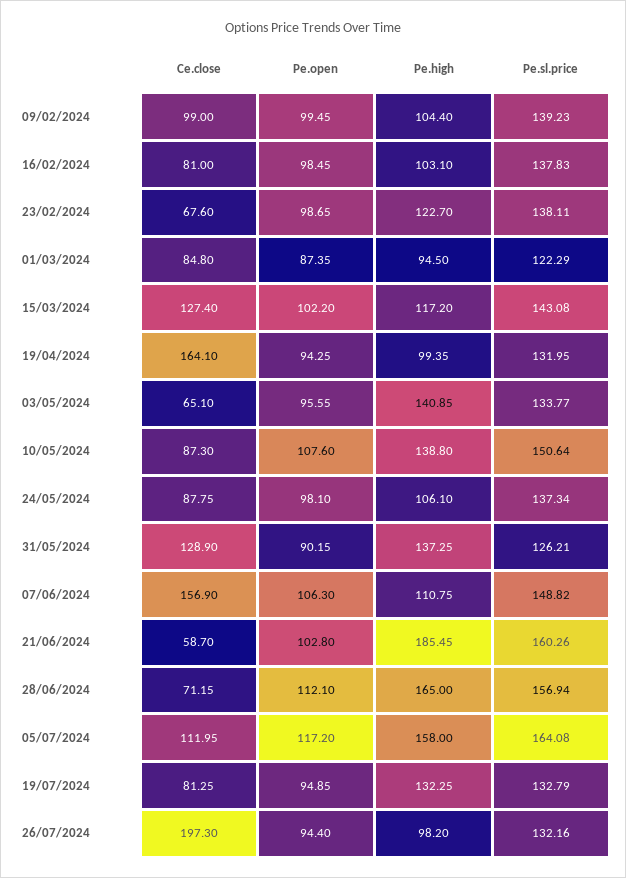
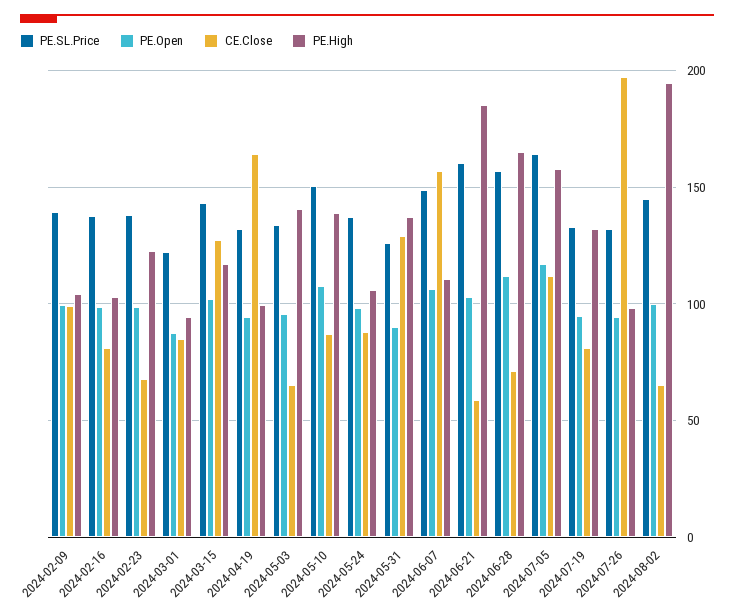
Pe.sl.price, 2024-08-02: none -> 145
Pe.open, 2024-08-02: none -> 100
Ce.close, 2024-08-02: none -> 65
Pe.high, 2024-08-02: none -> 195

